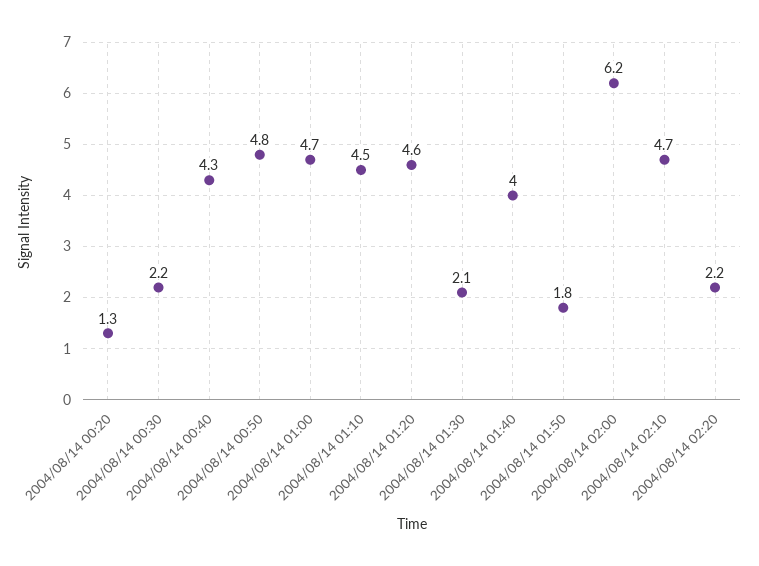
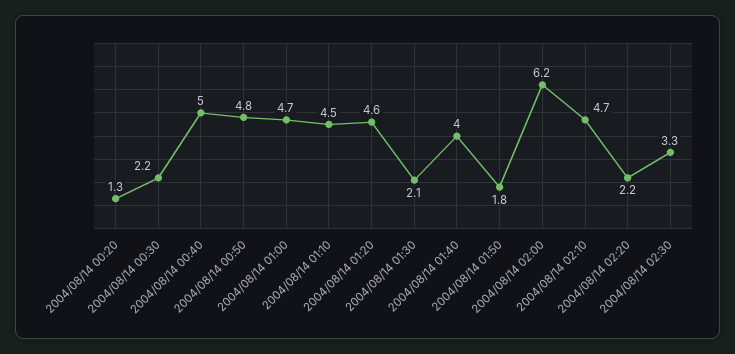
2004/08/14 00:40: 4.3 -> 5
2004/08/14 02:30: none -> 3.3

